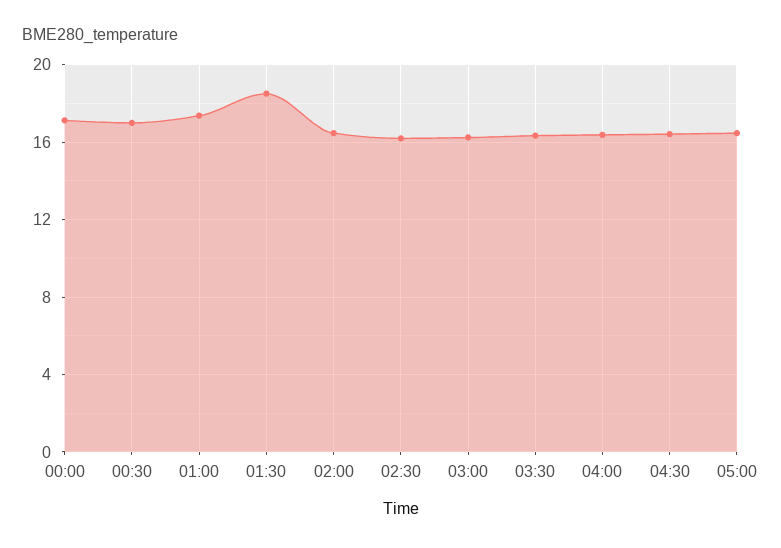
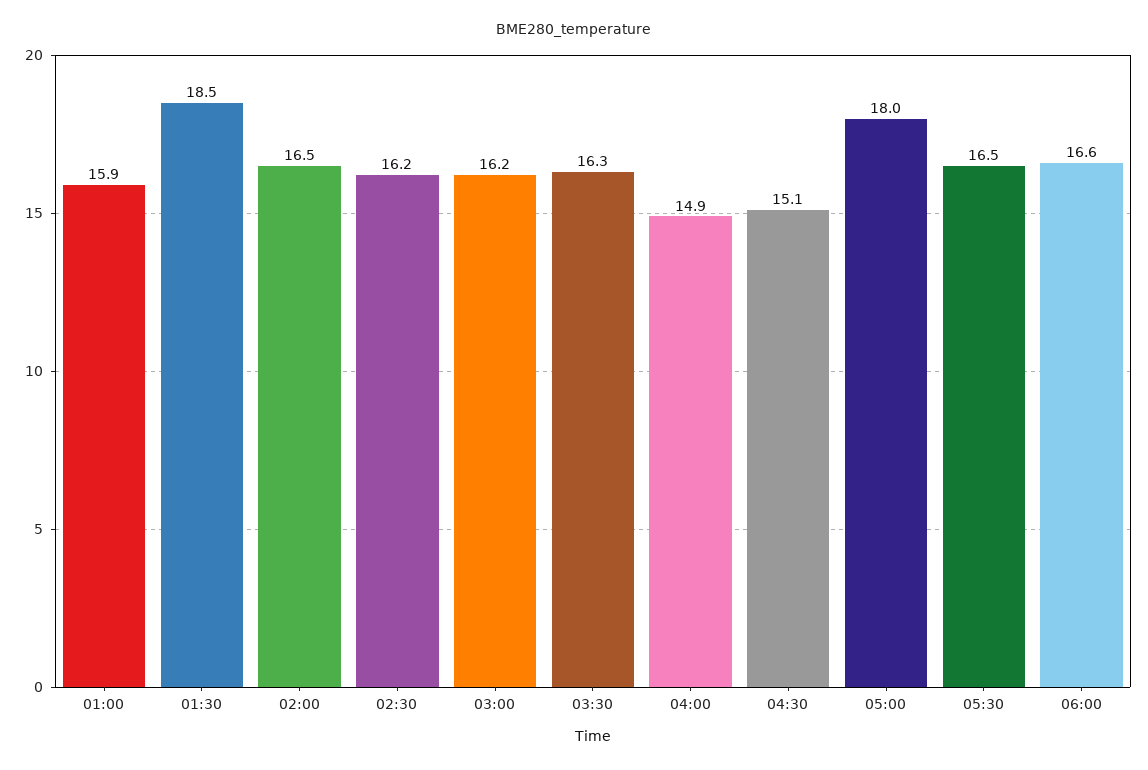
00:00: 17 -> none
00:30: 17 -> none
01:00: 17.5 -> 15.9
04:00: 16.5 -> 14.9
04:30: 16.5 -> 15.1
05:00: 16.5 -> 18
05:30: none -> 16.5
06:00: none -> 16.6

